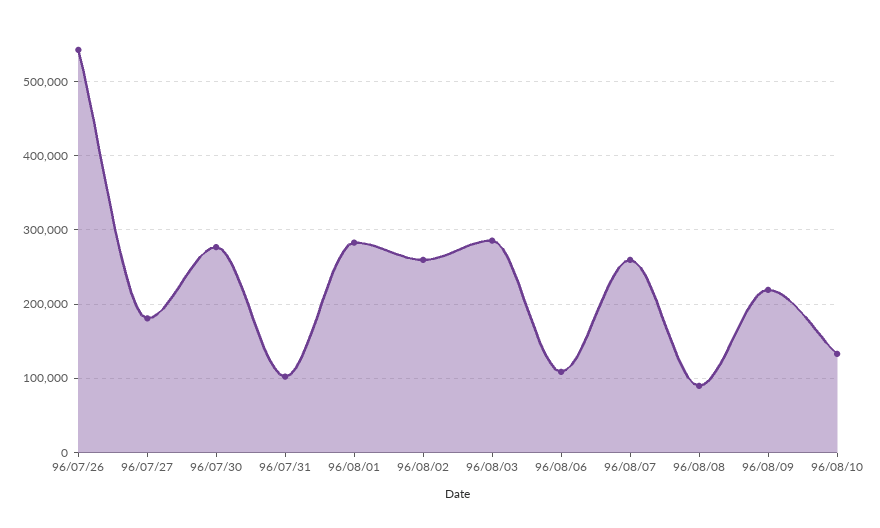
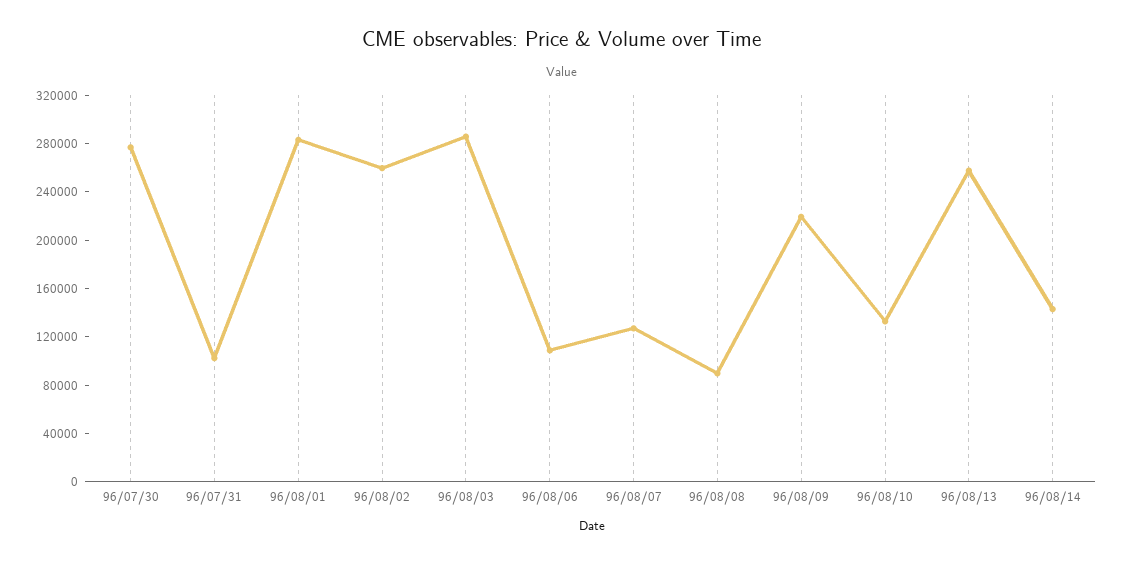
96/07/26: 540000 -> none
96/07/27: 180000 -> none
96/08/07: 260000 -> 130000
96/08/13: none -> 260000
96/08/14: none -> 140000

